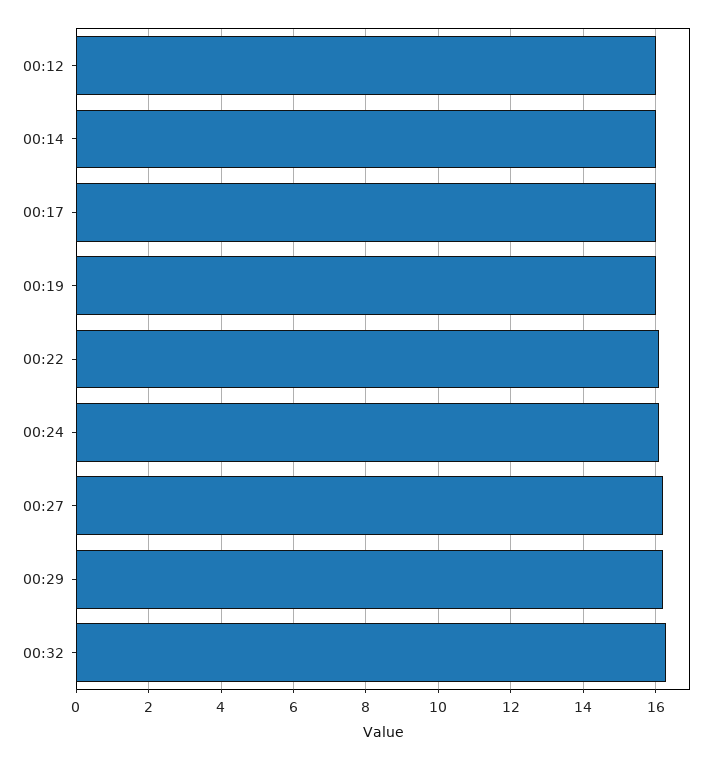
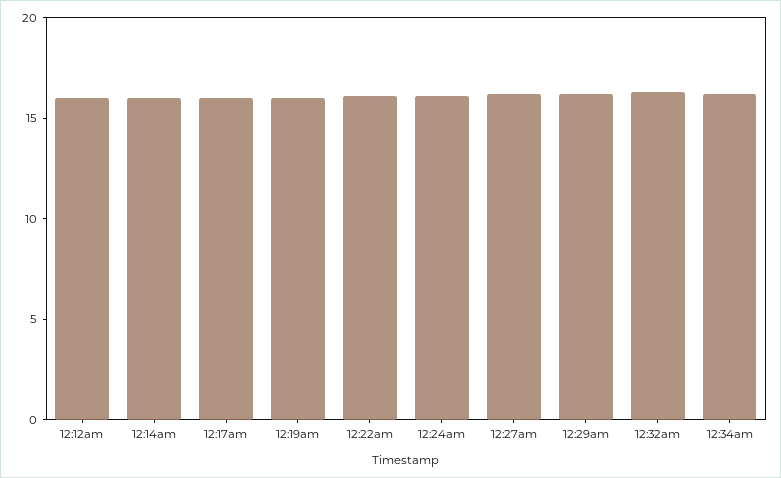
12:34am: none -> 16

